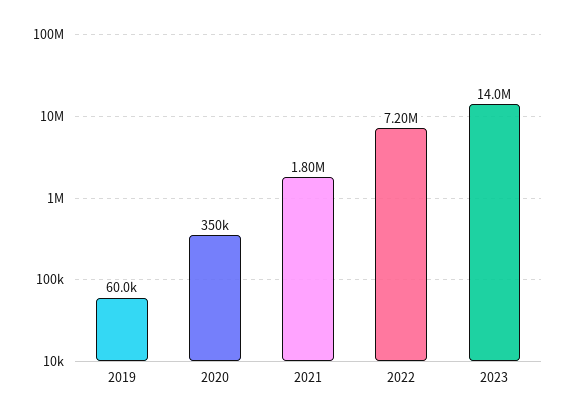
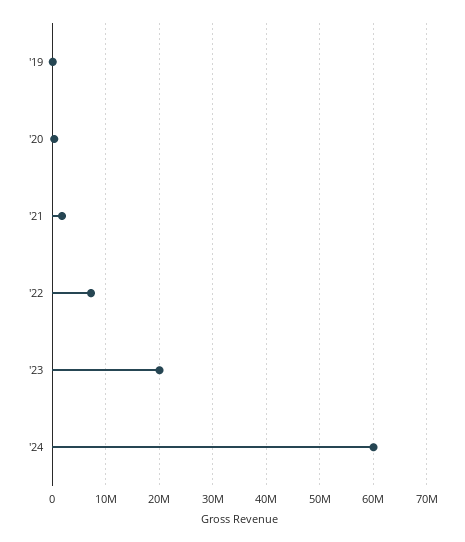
2023: 14000000 -> 20000000
'24: none -> 60000000

